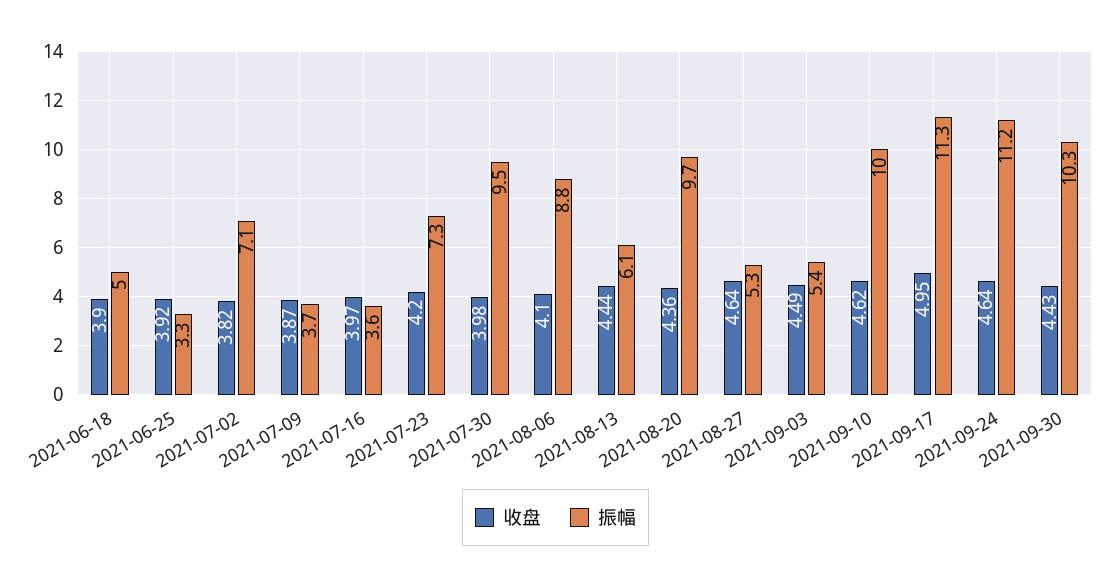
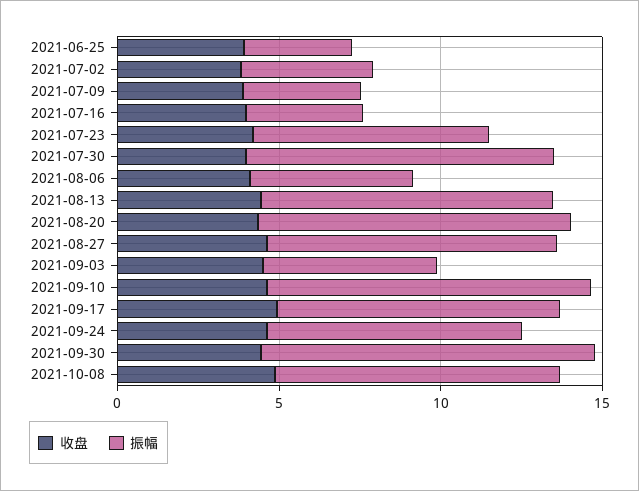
收盘, 2021-06-18: 3.9 -> none
振幅, 2021-06-18: 5 -> none
振幅, 2021-07-02: 7.1 -> 4
振幅, 2021-08-06: 8.8 -> 5
振幅, 2021-08-13: 6.1 -> 9
振幅, 2021-08-27: 5.3 -> 9
振幅, 2021-09-17: 11.3 -> 9
振幅, 2021-09-24: 11.2 -> 8
收盘, 2021-10-08: none -> 5
振幅, 2021-10-08: none -> 9

